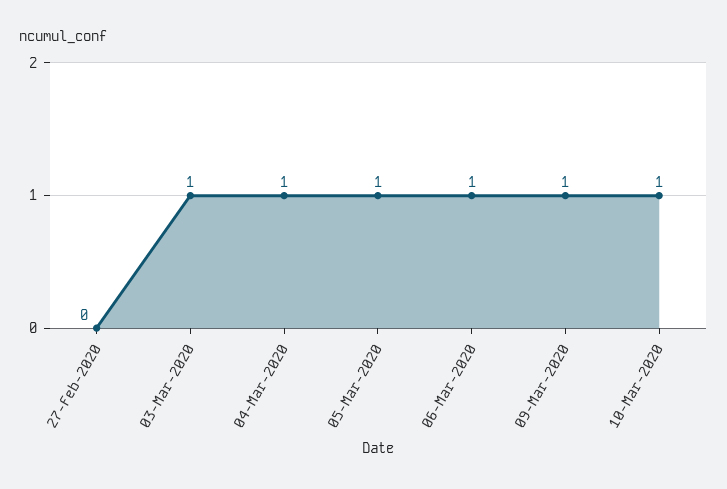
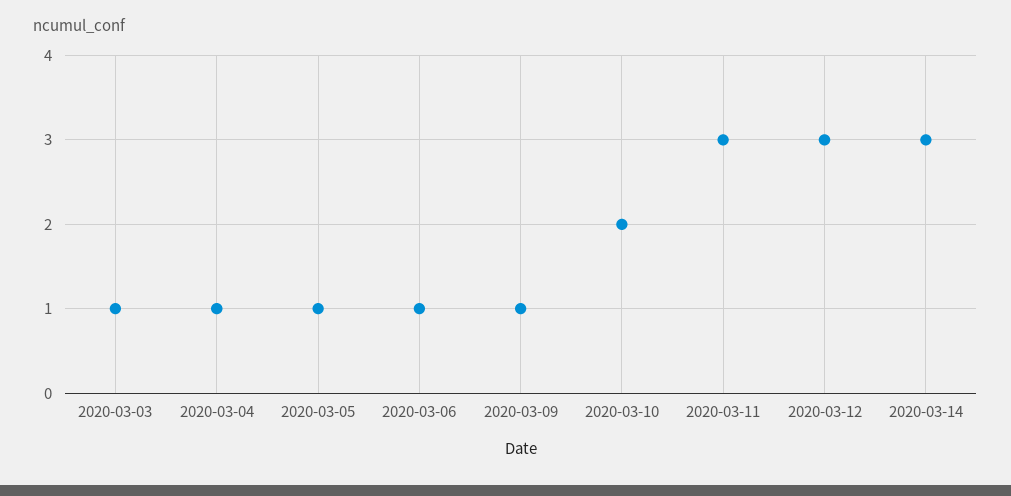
27-Feb-2020: 0 -> none
10-Mar-2020: 1 -> 2
2020-03-11: none -> 3
2020-03-12: none -> 3
2020-03-14: none -> 3

